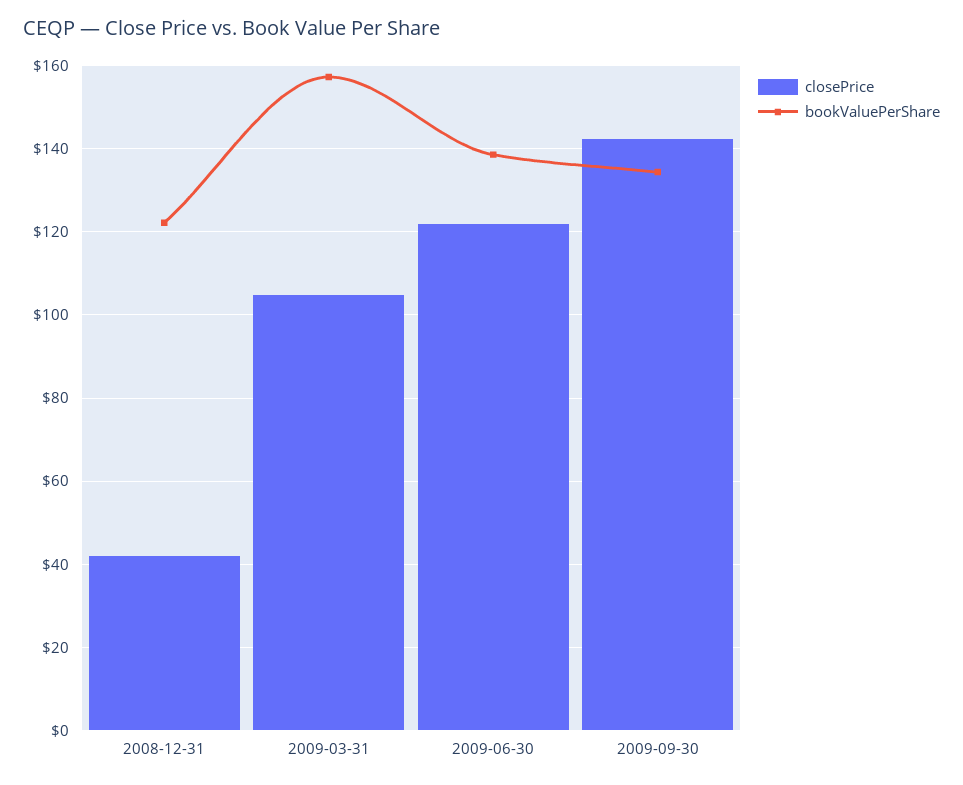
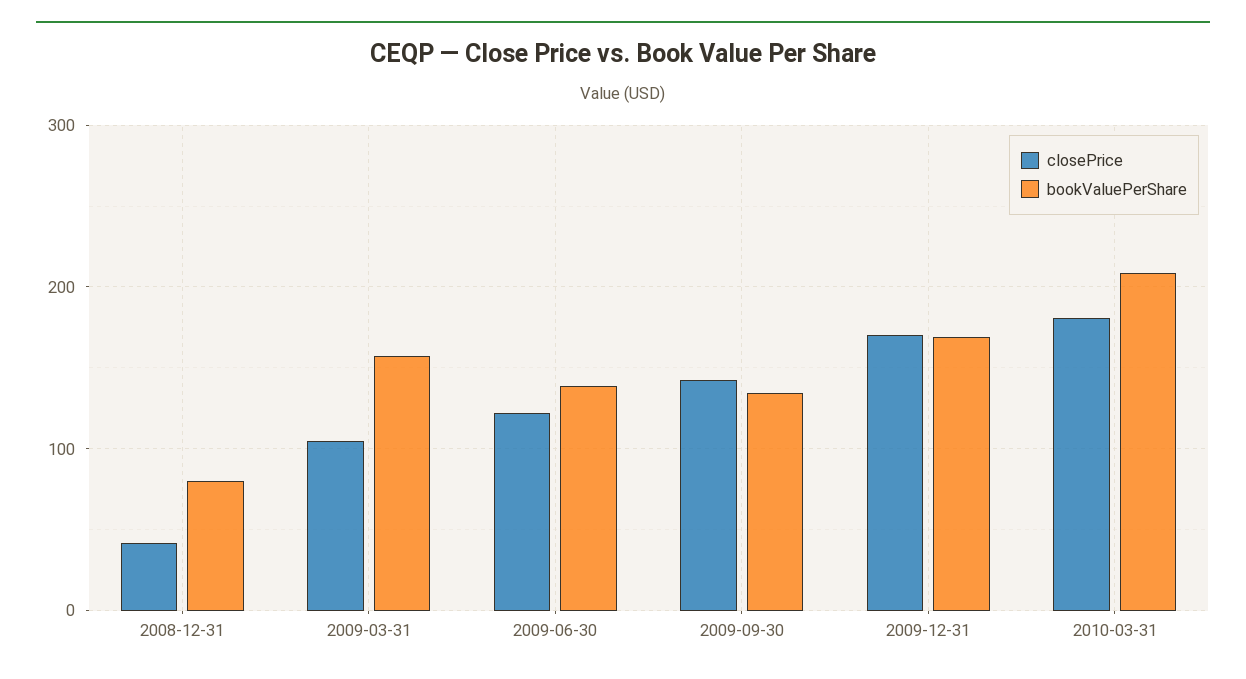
bookValuePerShare, 2008-12-31: 122 -> 80
closePrice, 2009-12-31: none -> 170
bookValuePerShare, 2009-12-31: none -> 170
closePrice, 2010-03-31: none -> 180
bookValuePerShare, 2010-03-31: none -> 210

